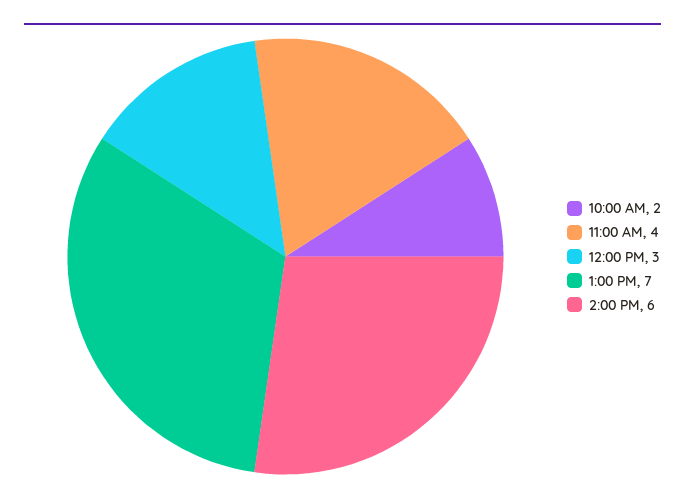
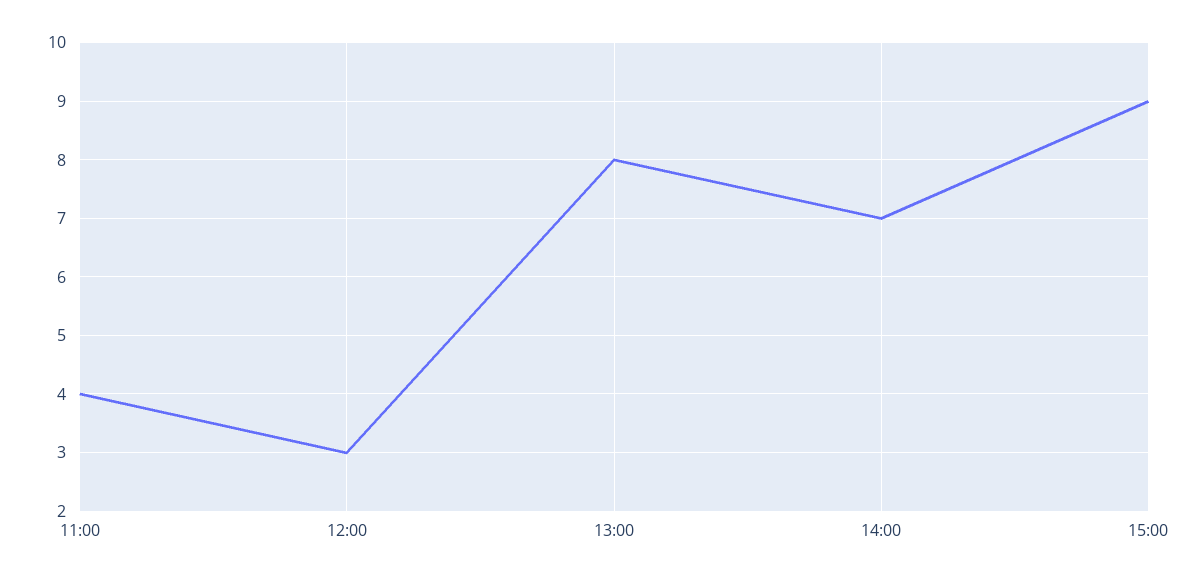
10:00 AM: 2 -> none
1:00 PM: 7 -> 8
2:00 PM: 6 -> 7
15:00: none -> 9

